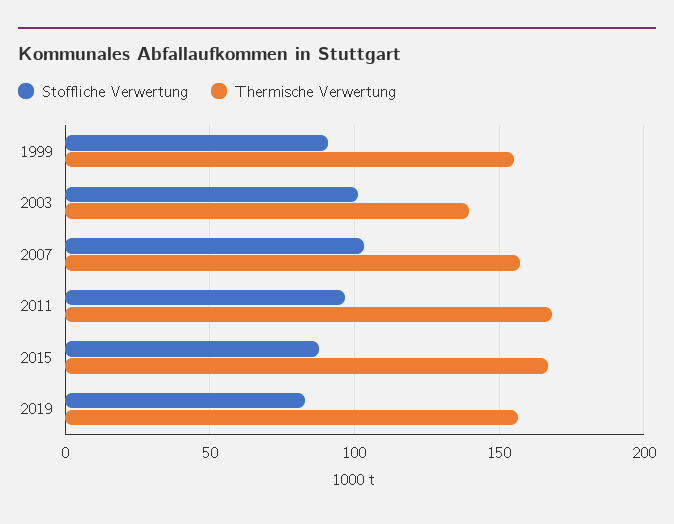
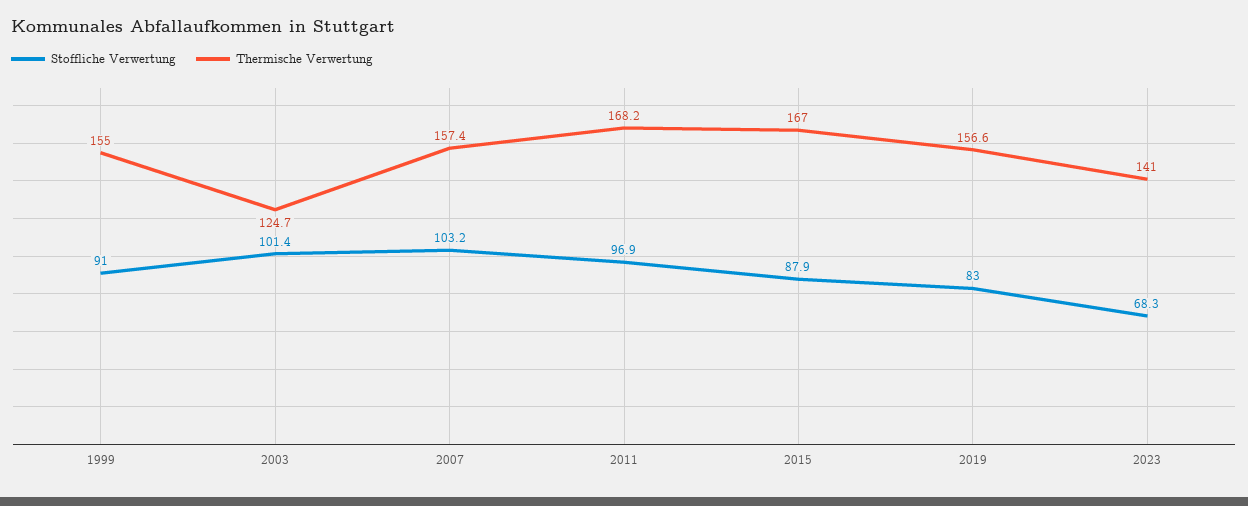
Thermische Verwertung, 2003: 140 -> 124.7
Stoffliche Verwertung, 2023: none -> 68.3
Thermische Verwertung, 2023: none -> 141

